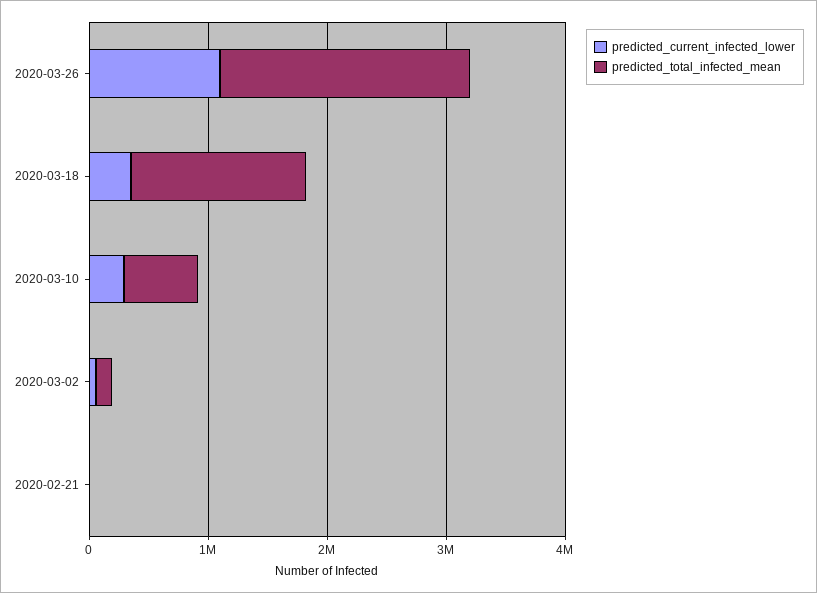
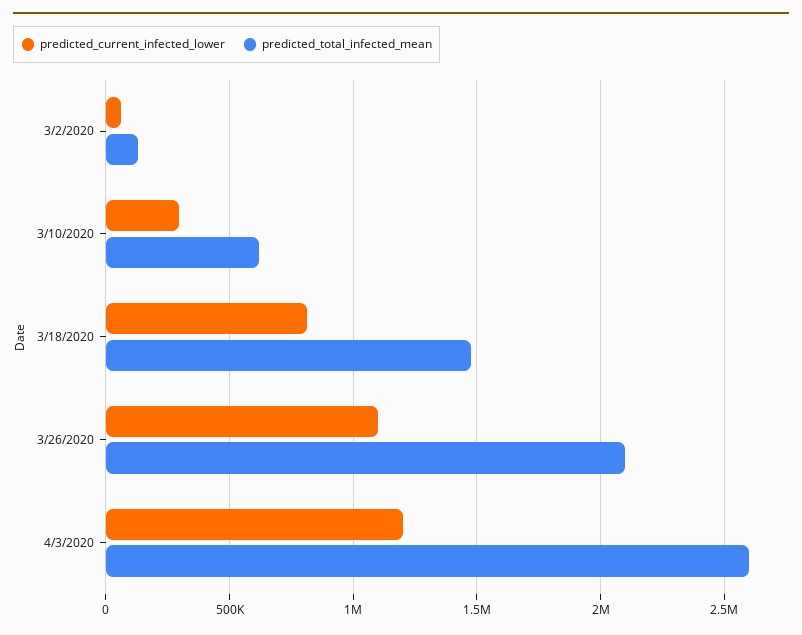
predicted_current_infected_lower, 2020-03-18: 400000 -> 800000
predicted_current_infected_lower, 2020-02-21: 0 -> none
predicted_total_infected_mean, 2020-02-21: 0 -> none
predicted_current_infected_lower, 4/3/2020: none -> 1200000
predicted_total_infected_mean, 4/3/2020: none -> 2600000

